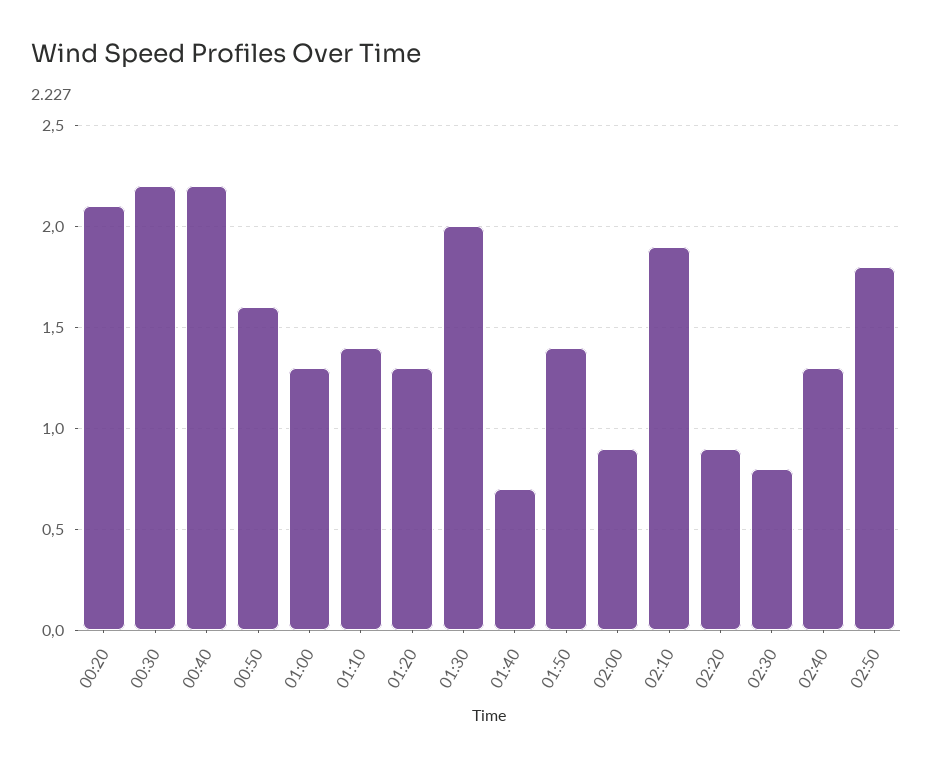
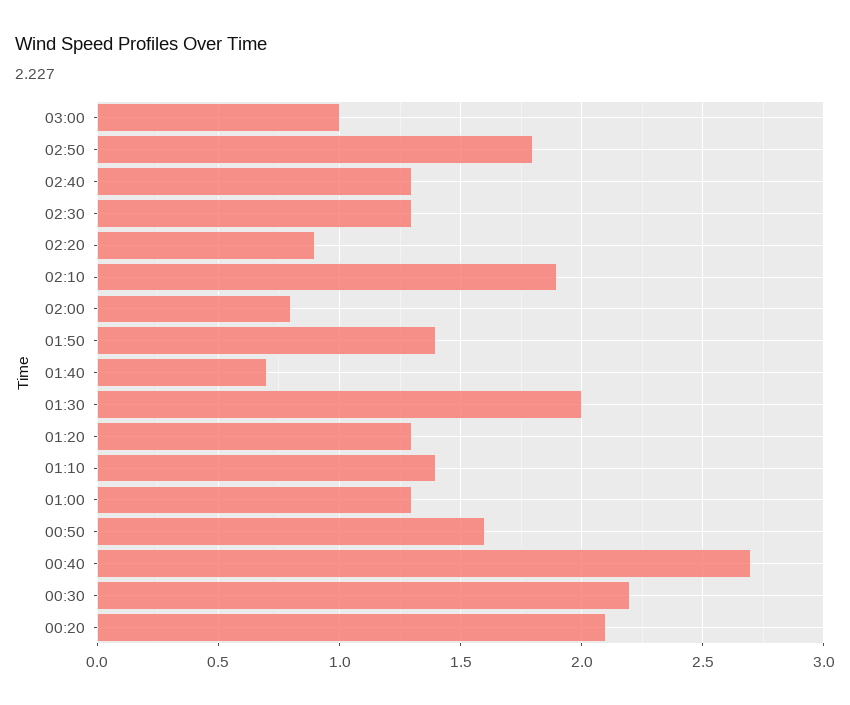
00:40: 2.2 -> 2.7
02:00: 0.9 -> 0.8
02:30: 0.8 -> 1.3
03:00: none -> 1

